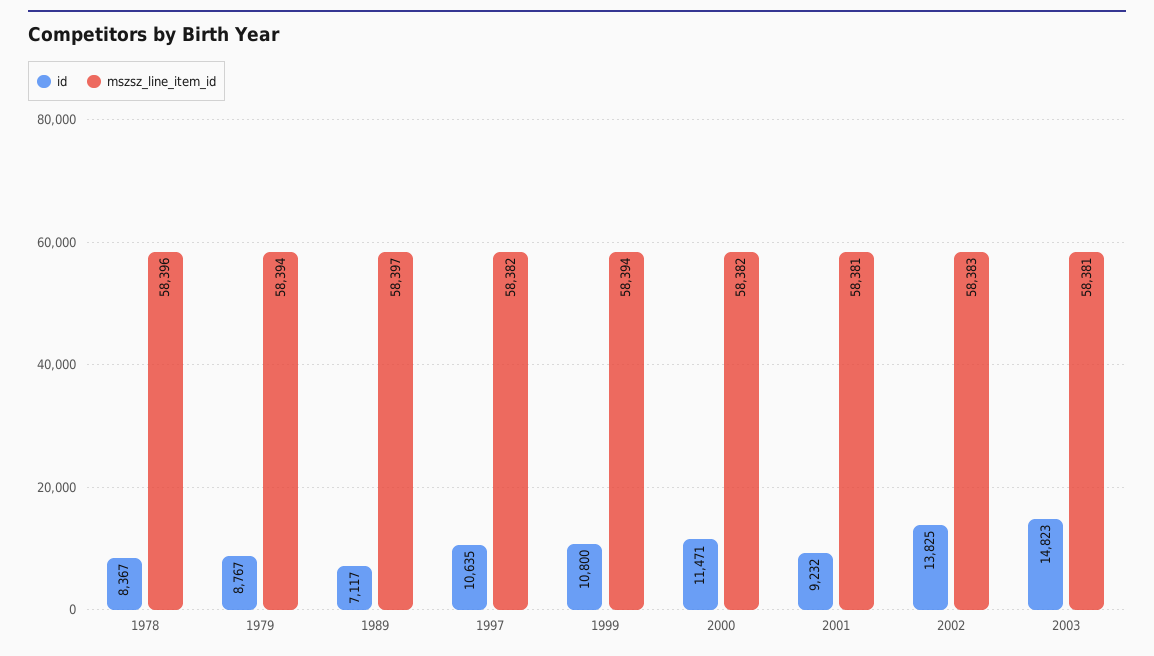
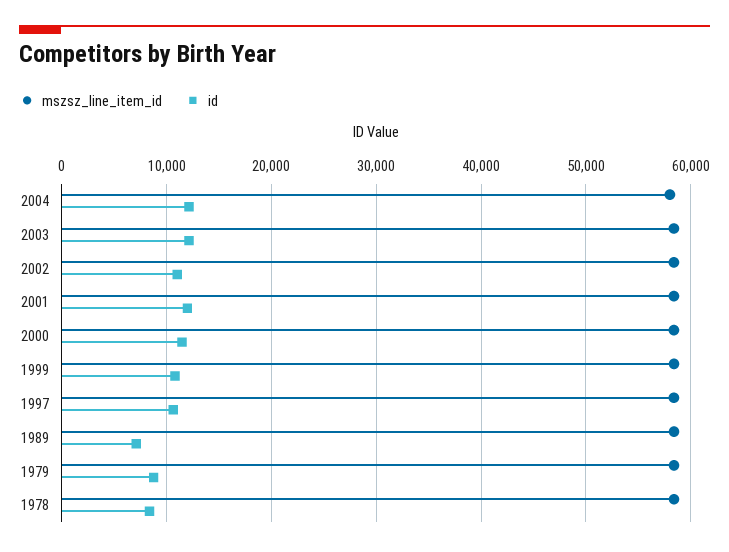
id, 2001: 9232 -> 12000
id, 2002: 13825 -> 11000
id, 2003: 14823 -> 12000
mszsz_line_item_id, 2004: none -> 58000
id, 2004: none -> 12000

